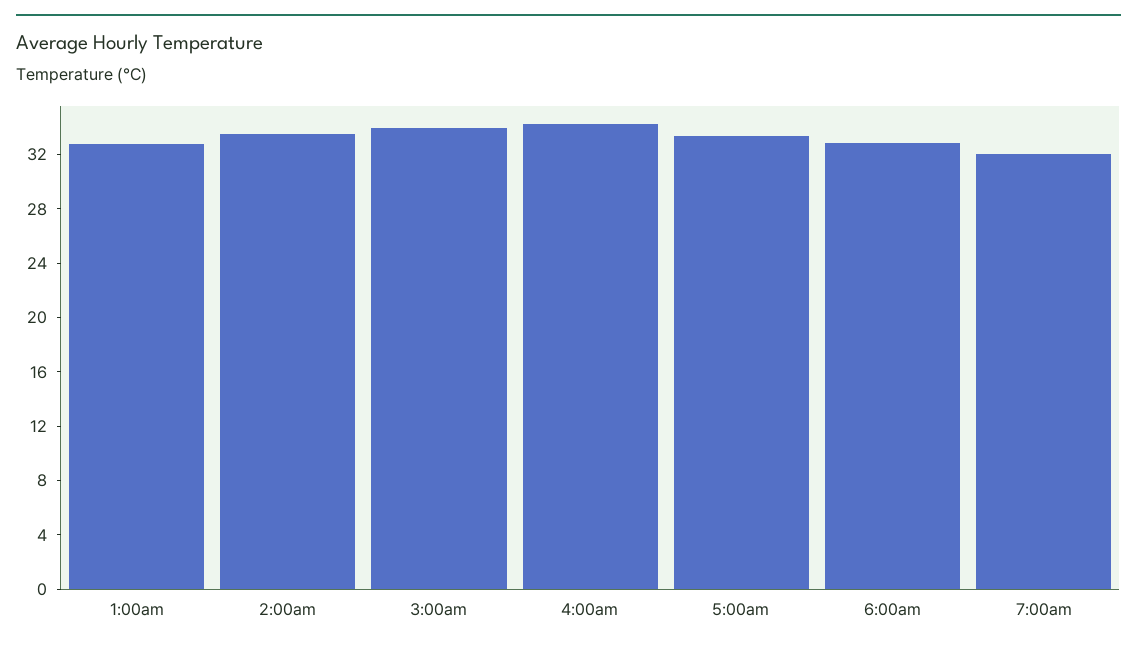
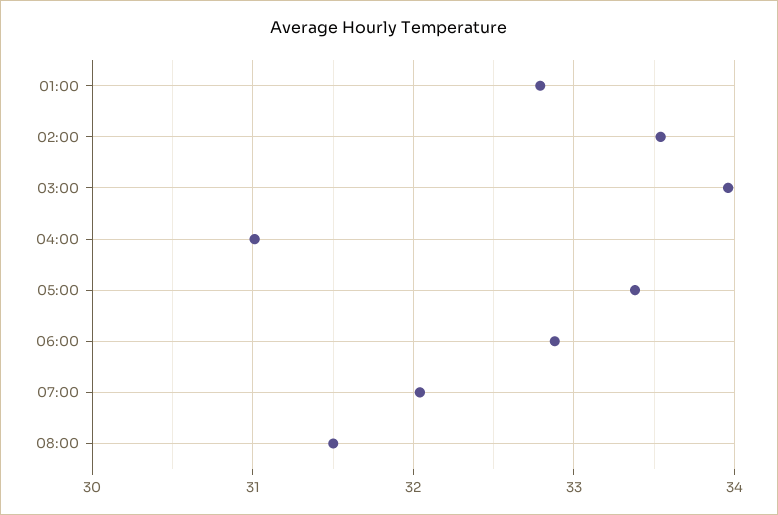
4:00am: 34 -> 31
08:00: none -> 31.5

